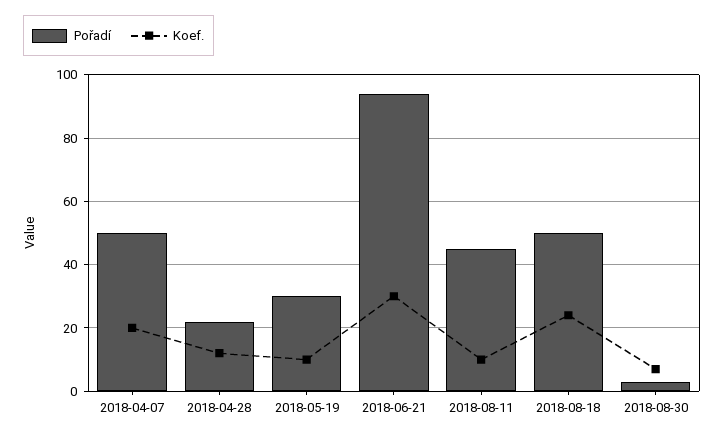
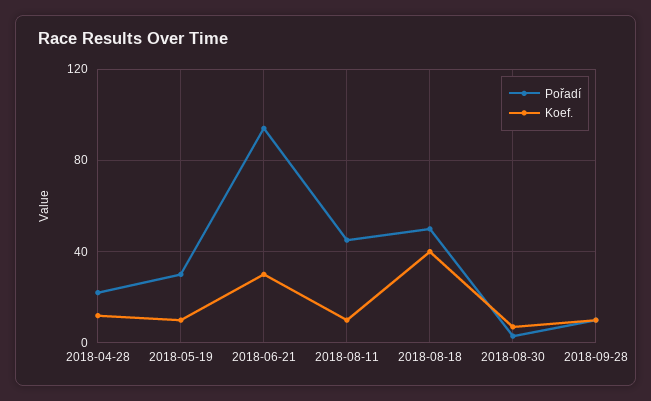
Pořadí, 2018-04-07: 50 -> none
Koef., 2018-04-07: 20 -> none
Koef., 2018-08-18: 25 -> 40
Pořadí, 2018-09-28: none -> 10
Koef., 2018-09-28: none -> 10

